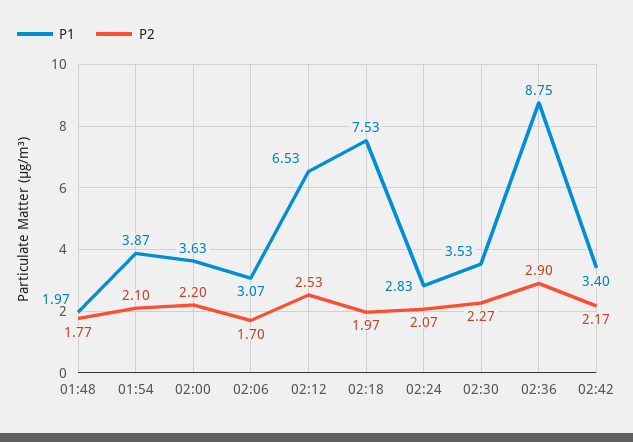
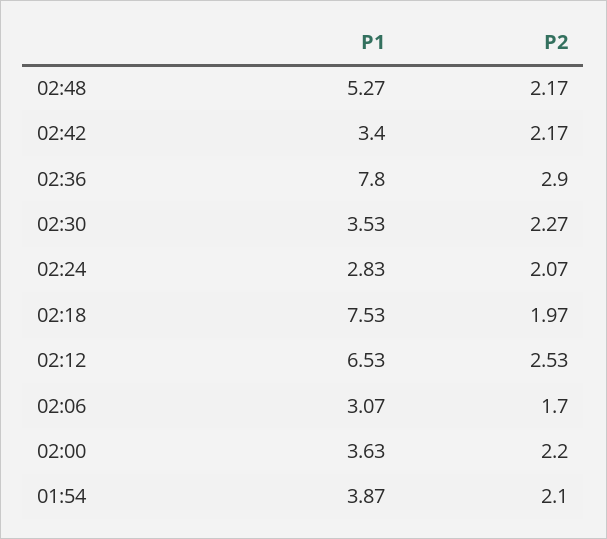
P1, 01:48: 1.97 -> none
P2, 01:48: 1.77 -> none
P1, 02:36: 8.75 -> 7.8
P1, 02:48: none -> 5.27
P2, 02:48: none -> 2.17

